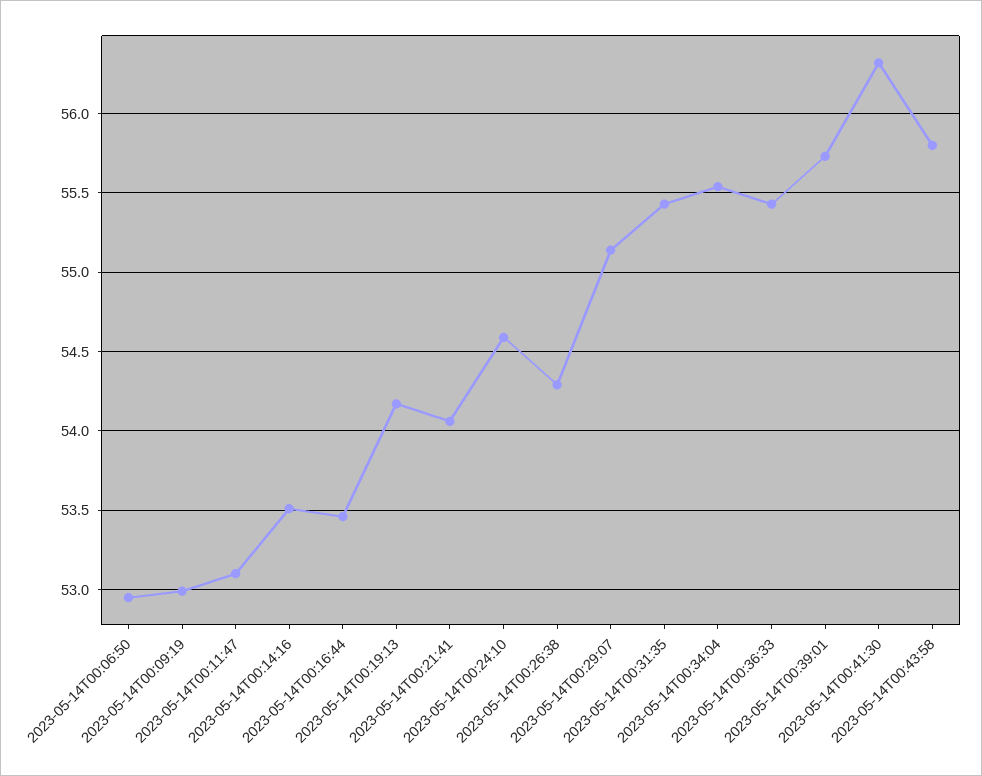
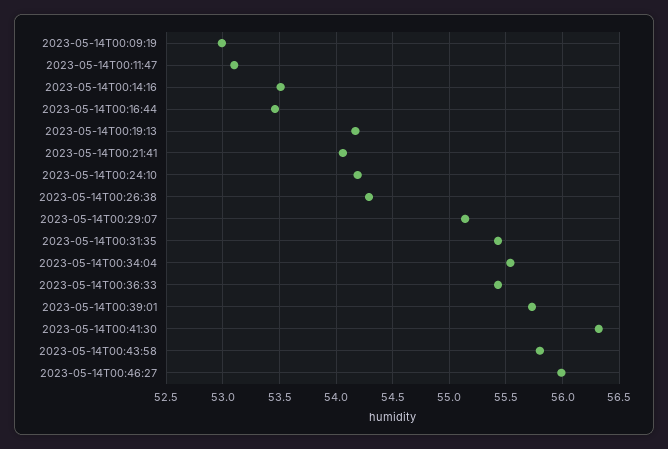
2023-05-14T00:06:50: 52.95 -> none
2023-05-14T00:24:10: 54.6 -> 54.2
2023-05-14T00:46:27: none -> 56

